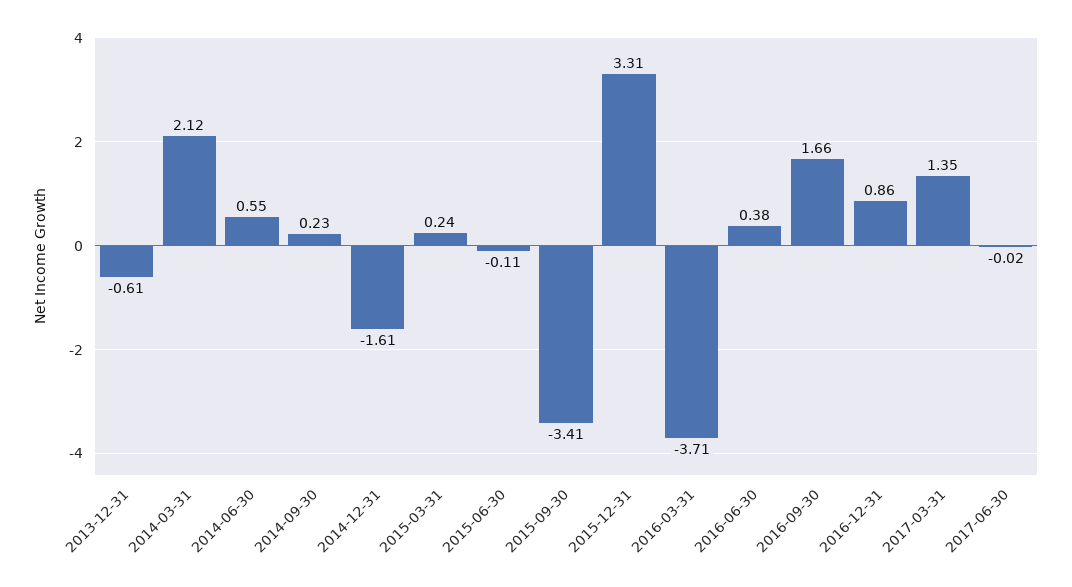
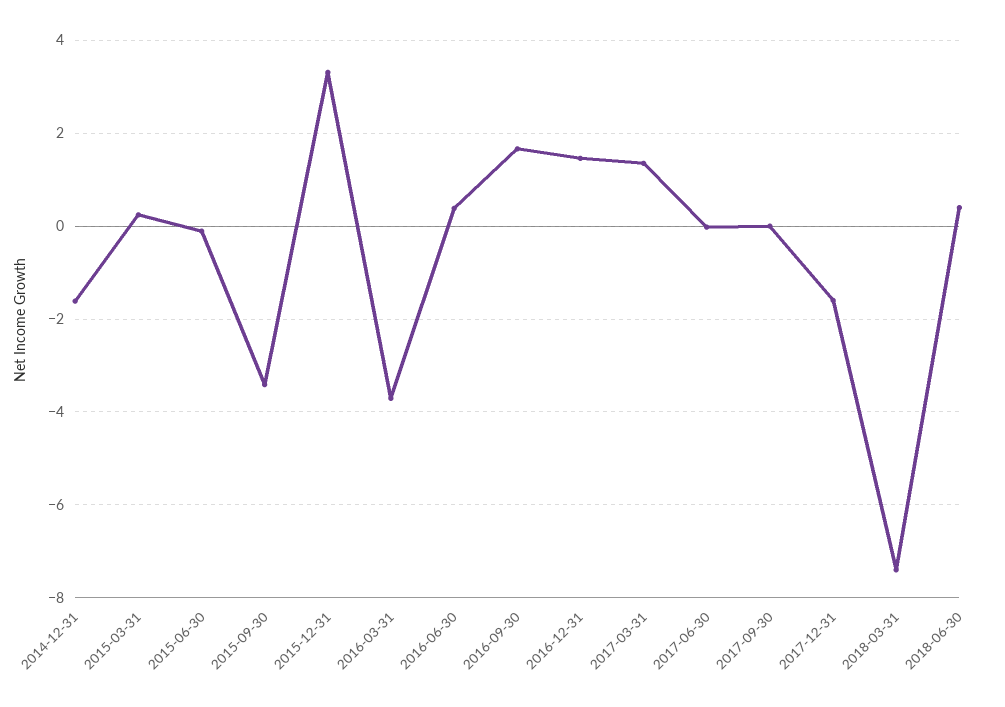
2013-12-31: -0.61 -> none
2014-03-31: 2.12 -> none
2014-06-30: 0.55 -> none
2014-09-30: 0.23 -> none
2016-12-31: 0.86 -> 1.4
2017-09-30: none -> 0
2017-12-31: none -> -1.6
2018-03-31: none -> -7.4
2018-06-30: none -> 0.4

